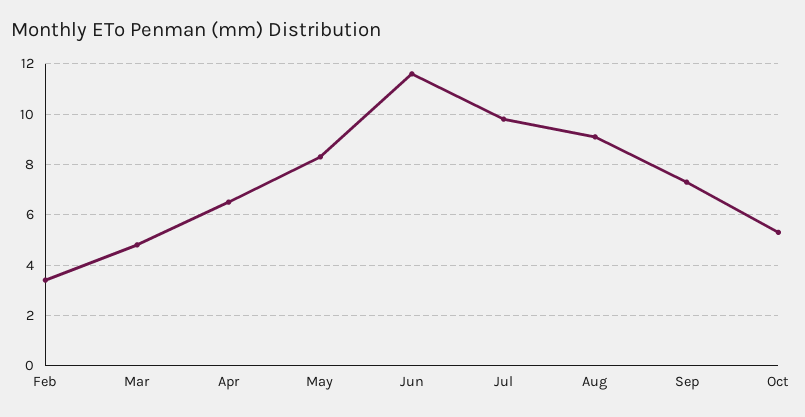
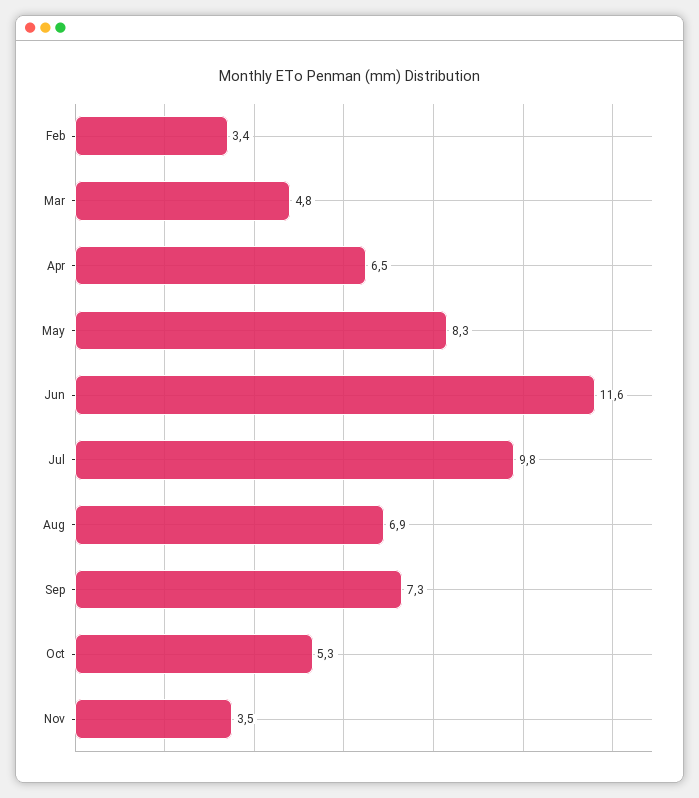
Aug: 9 -> 6.9
Nov: none -> 3.5

